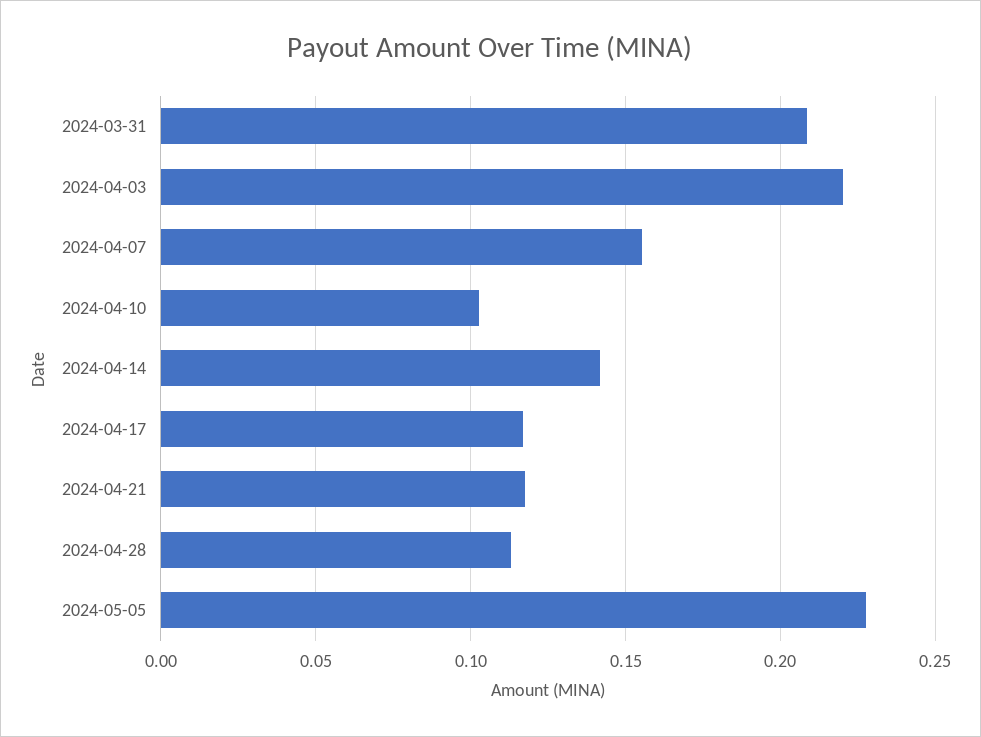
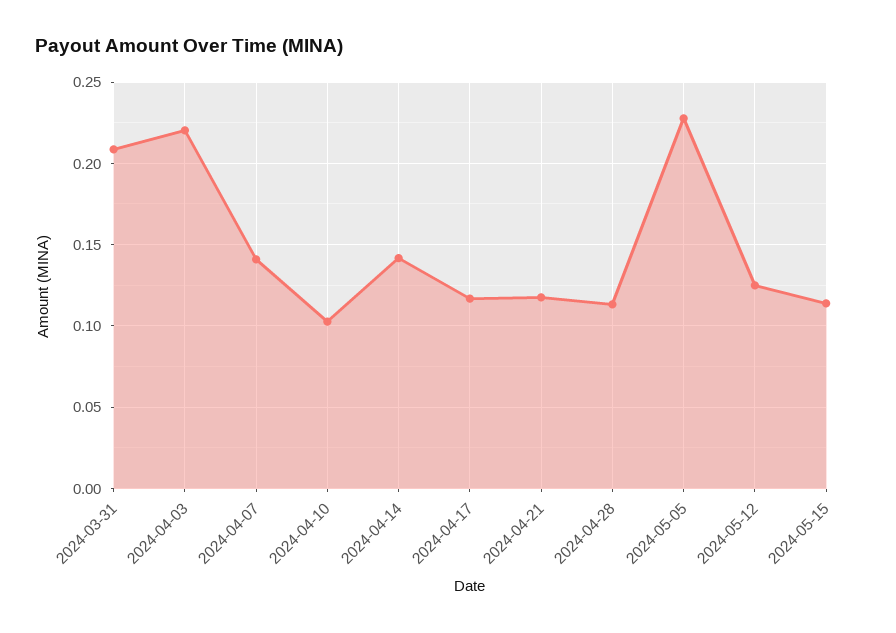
2024-04-07: 0.155 -> 0.14
2024-05-12: none -> 0.125
2024-05-15: none -> 0.115

